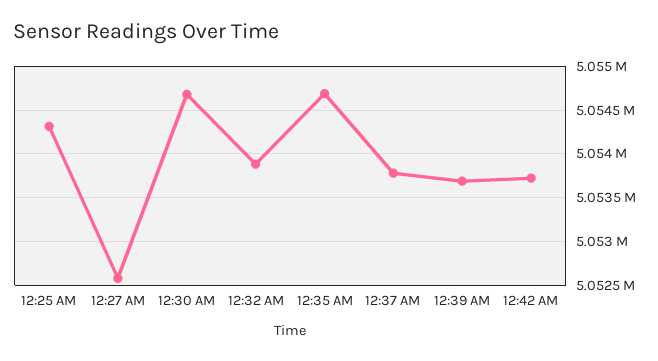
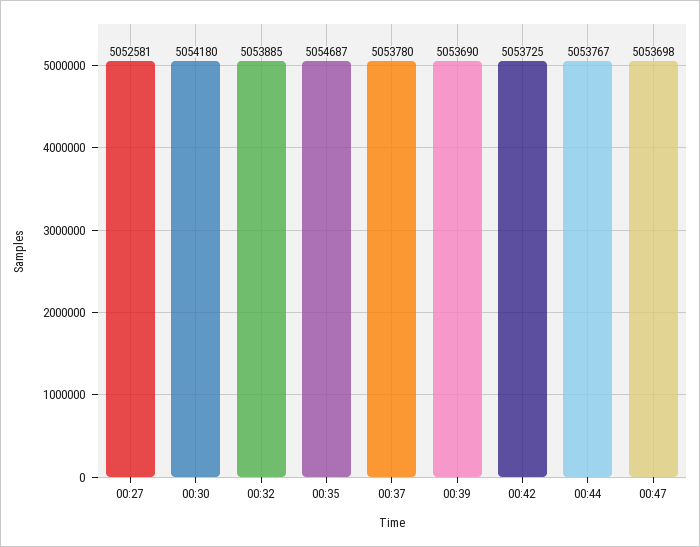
12:25 AM: 5054300 -> none
12:30 AM: 5054700 -> 5054180
00:44: none -> 5053767
00:47: none -> 5053698

